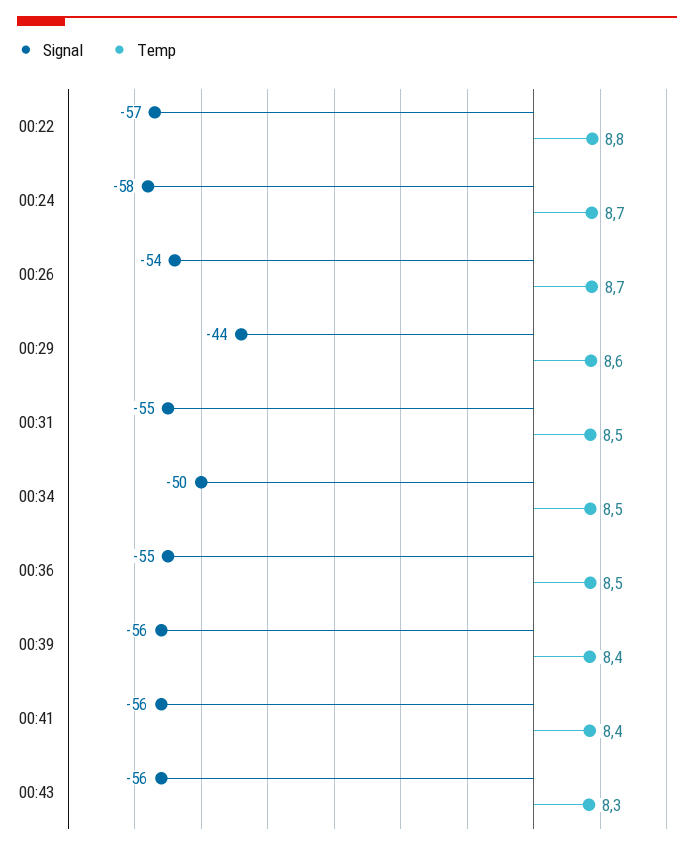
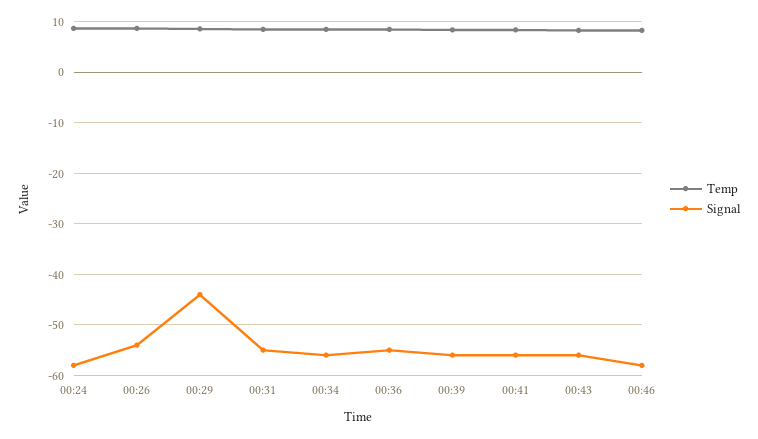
Signal, 00:22: -57 -> none
Temp, 00:22: 8.8 -> none
Signal, 00:34: -50 -> -56
Temp, 00:46: none -> 8
Signal, 00:46: none -> -58

